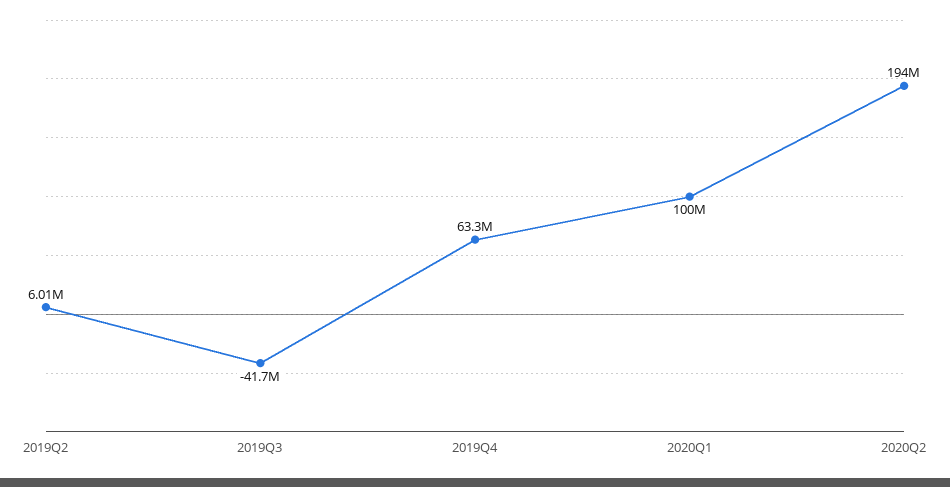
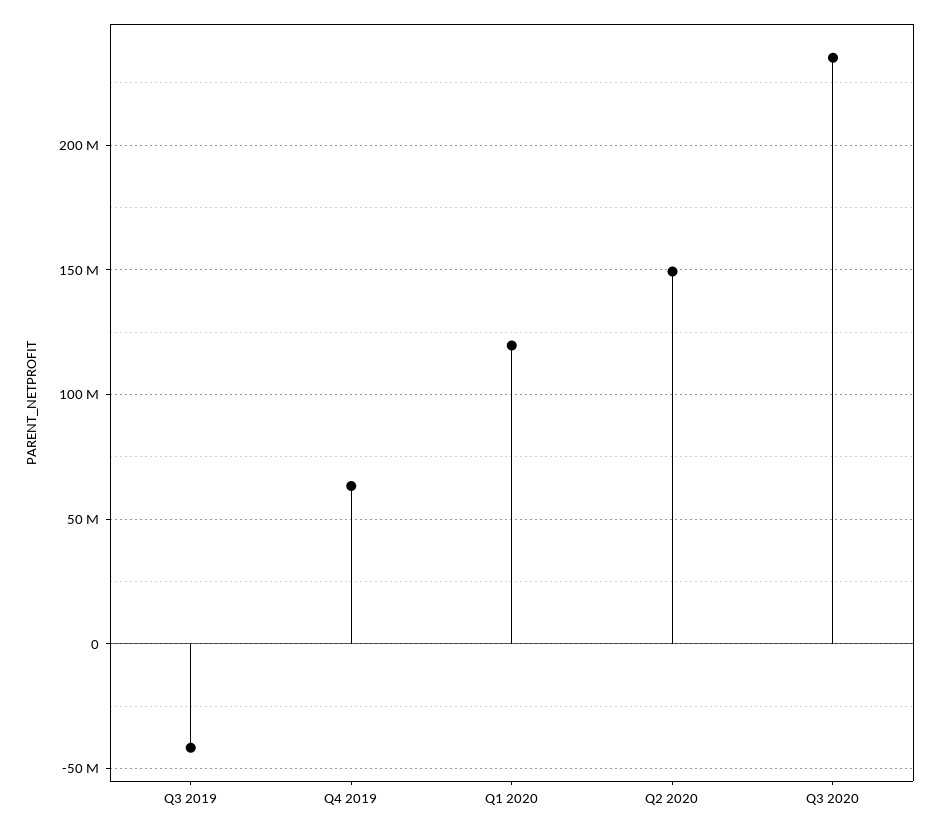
2019Q2: 6010000 -> none
2020Q1: 100000000 -> 120000000
2020Q2: 194000000 -> 150000000
Q3 2020: none -> 235000000

